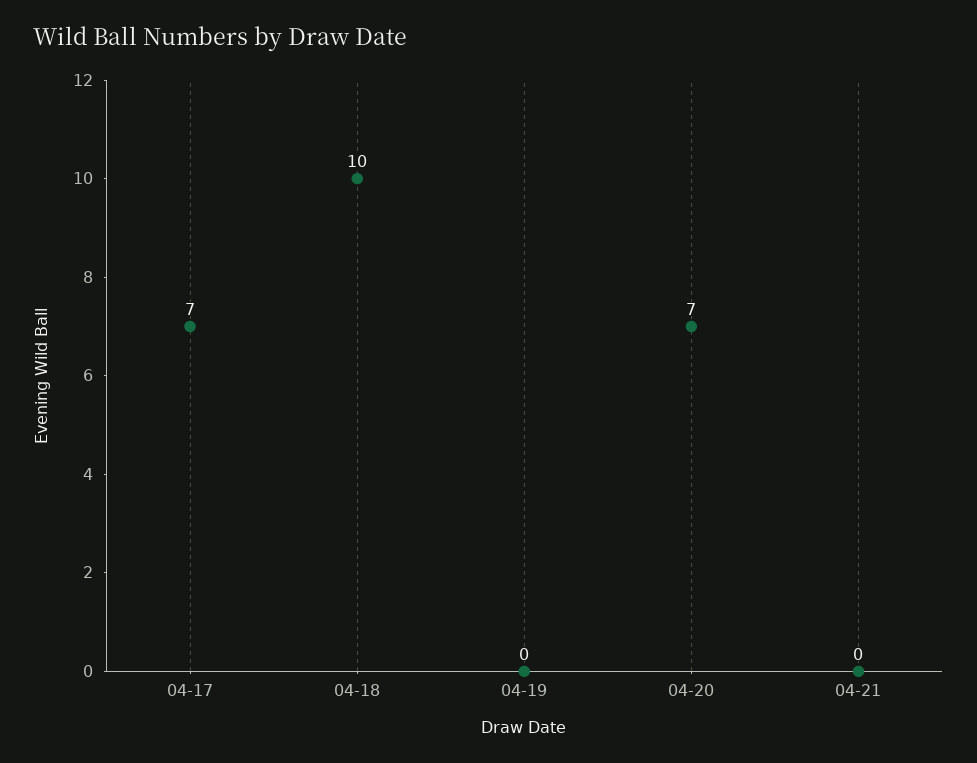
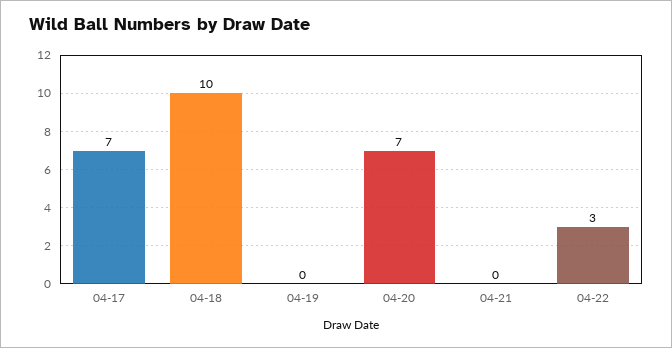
04-22: none -> 3

